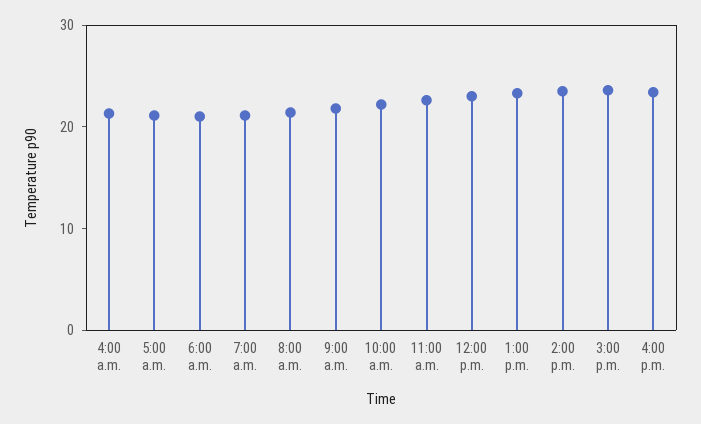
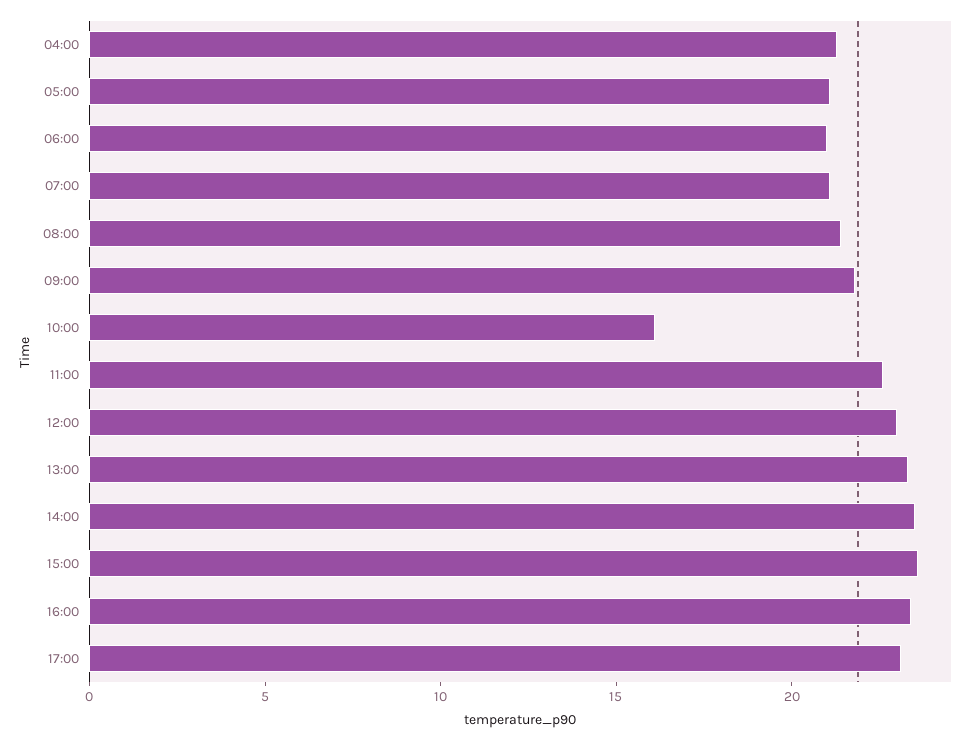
10:00 a.m.: 22 -> 16
17:00: none -> 23

